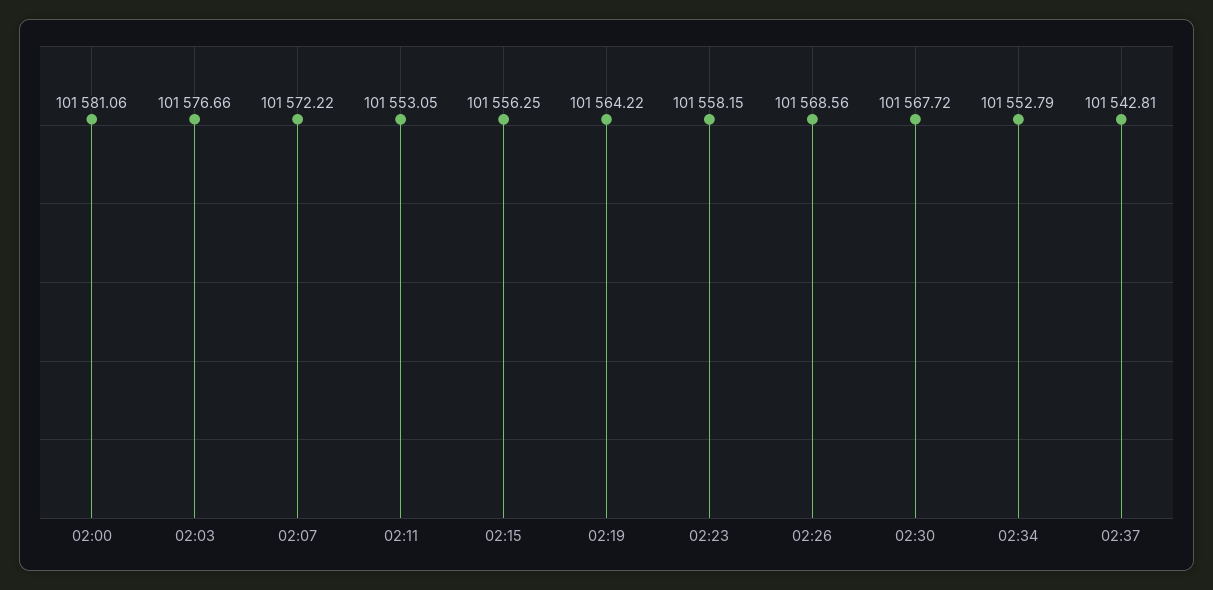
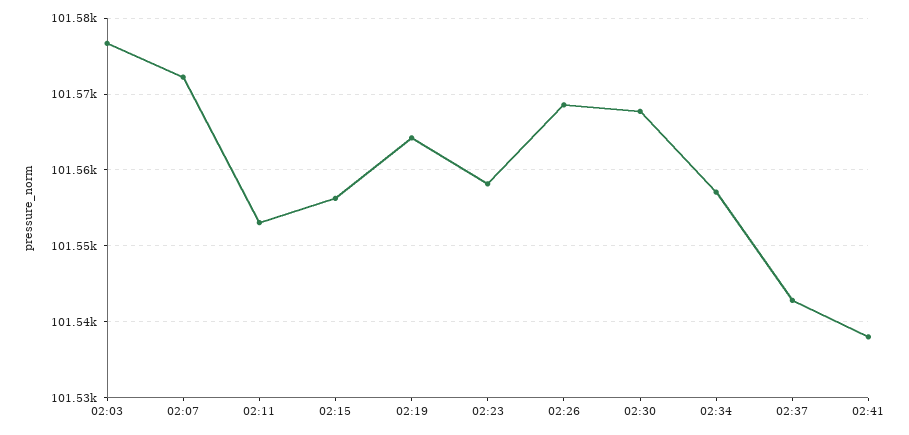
02:00: 101581.06 -> none
02:34: 101552.79 -> 101557
02:41: none -> 101538

